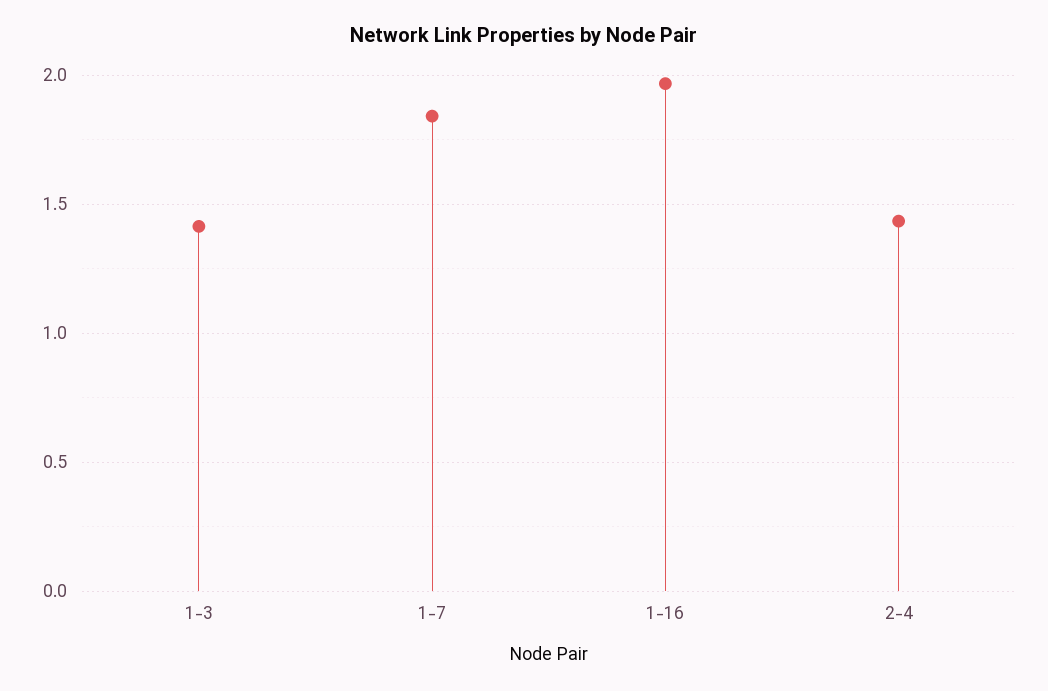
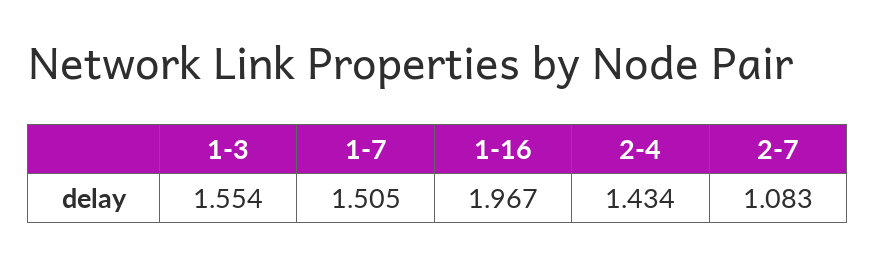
1-3: 1.4 -> 1.554
1-7: 1.85 -> 1.505
2-7: none -> 1.083

